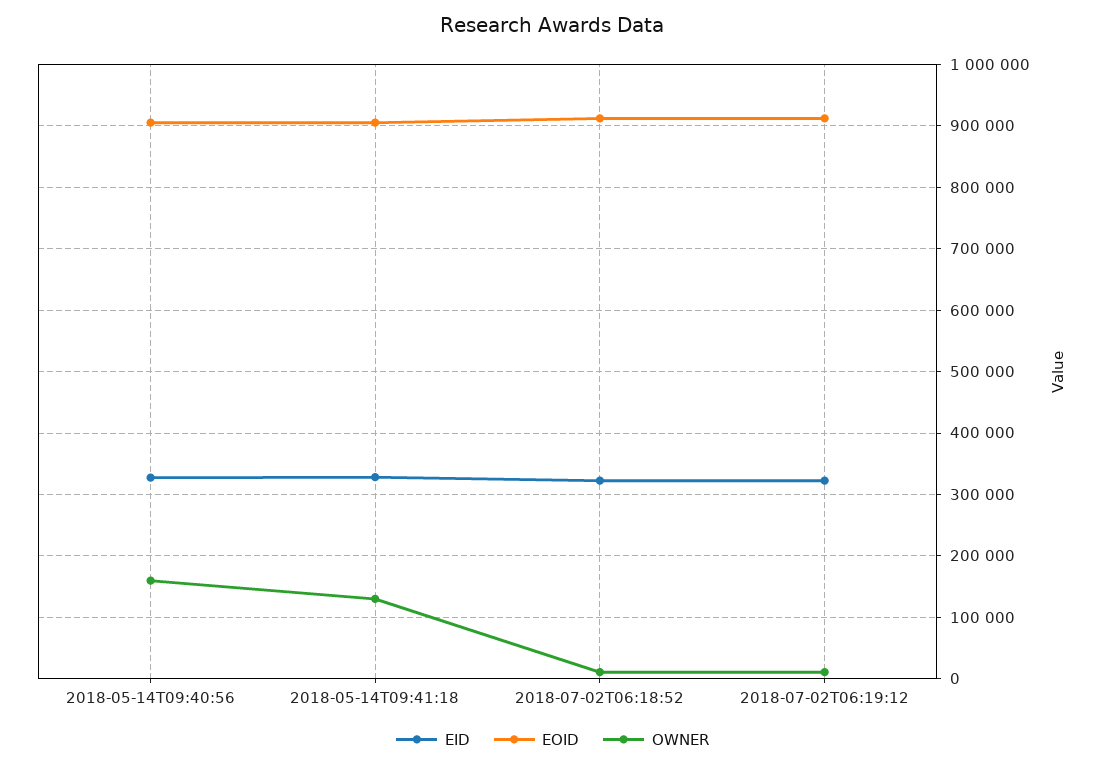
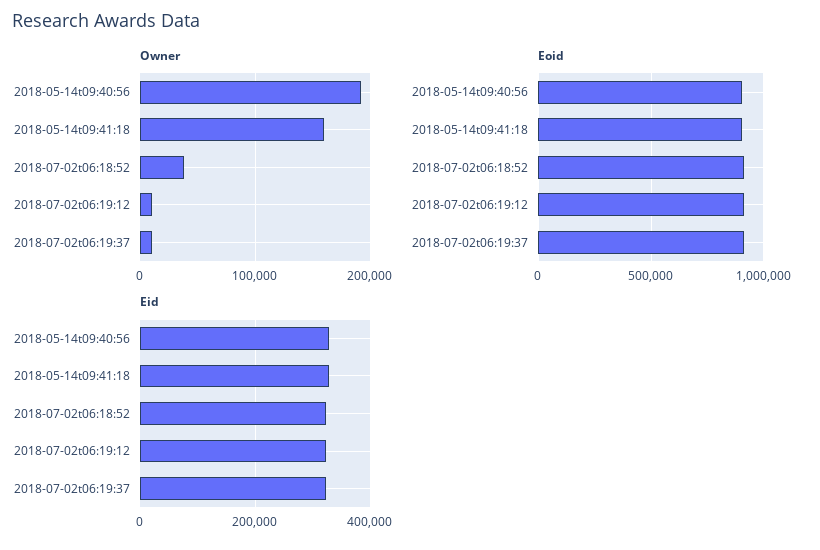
OWNER, 2018-05-14T09:40:56: 160000 -> 190000
OWNER, 2018-05-14T09:41:18: 130000 -> 160000
OWNER, 2018-07-02T06:18:52: 10000 -> 40000
OWNER, 2018-07-02t06:19:37: none -> 10000
EOID, 2018-07-02t06:19:37: none -> 900000
EID, 2018-07-02t06:19:37: none -> 320000

